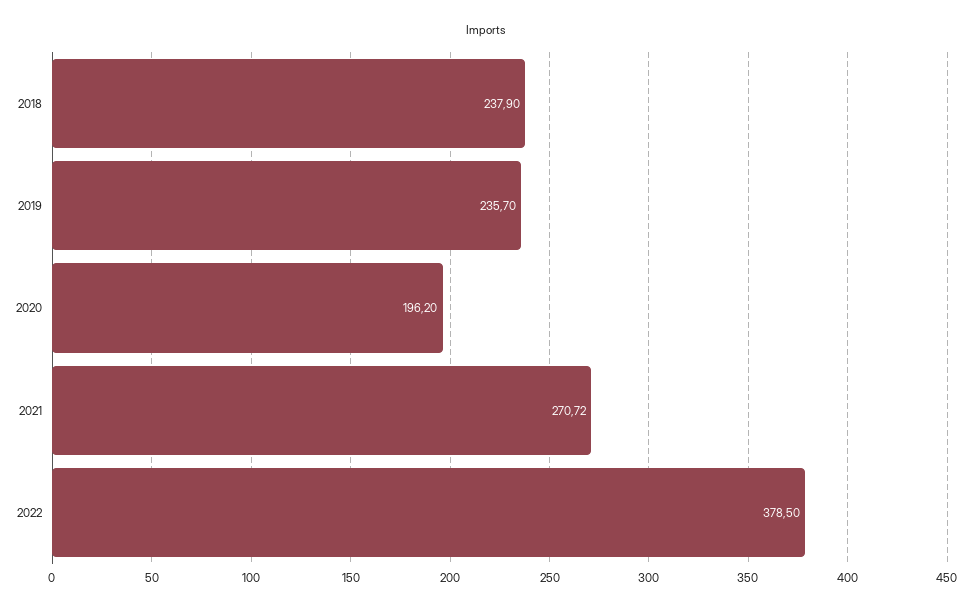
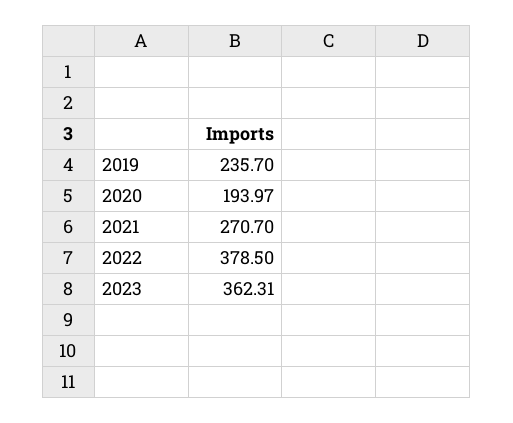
2018: 237.9 -> none
2020: 196.2 -> 193.97
2021: 270.72 -> 270.7
2023: none -> 362.31

